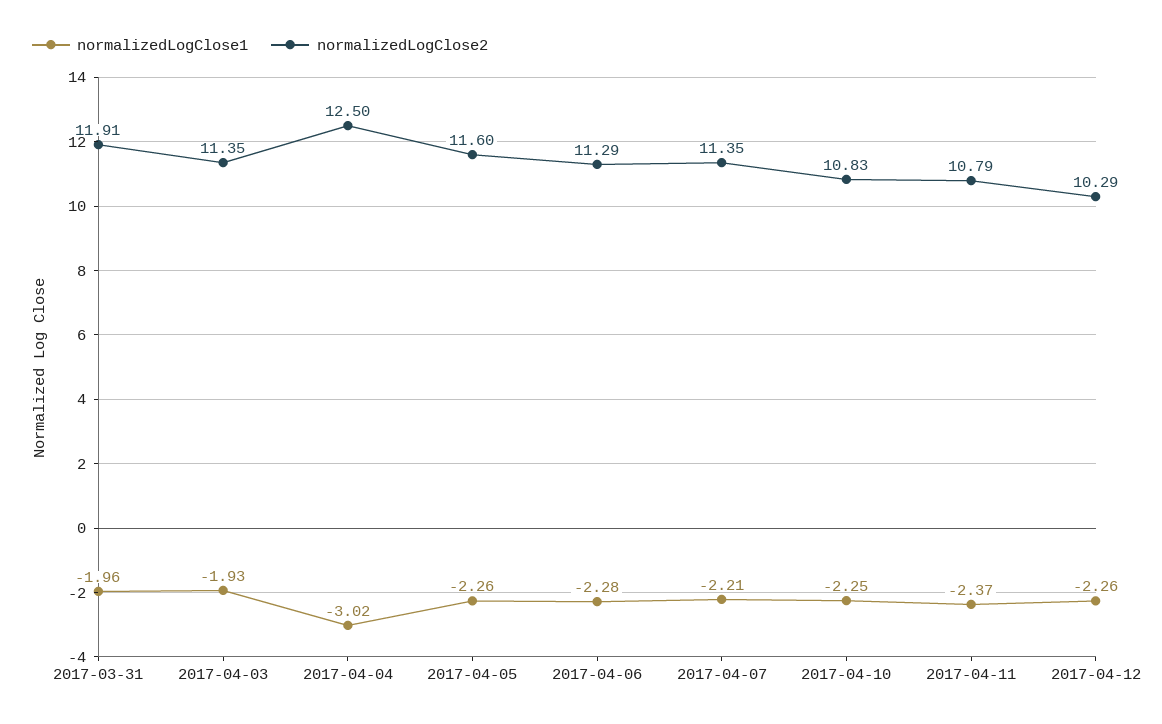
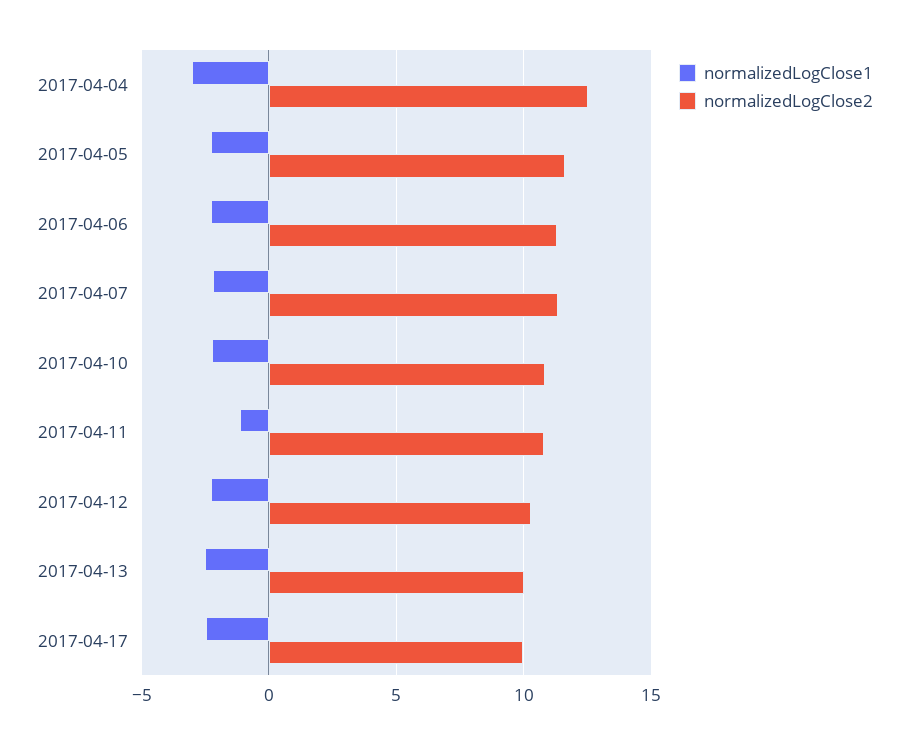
normalizedLogClose1, 2017-03-31: -1.96 -> none
normalizedLogClose2, 2017-03-31: 11.91 -> none
normalizedLogClose1, 2017-04-03: -1.93 -> none
normalizedLogClose2, 2017-04-03: 11.35 -> none
normalizedLogClose1, 2017-04-11: -2.37 -> -1
normalizedLogClose1, 2017-04-13: none -> -2.5
normalizedLogClose2, 2017-04-13: none -> 10
normalizedLogClose1, 2017-04-17: none -> -2.5
normalizedLogClose2, 2017-04-17: none -> 10

